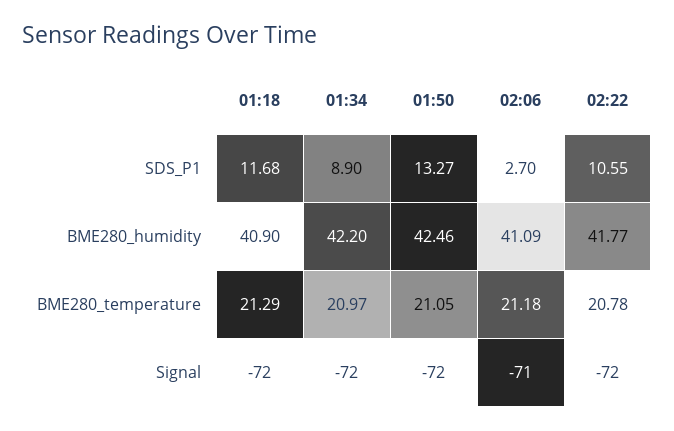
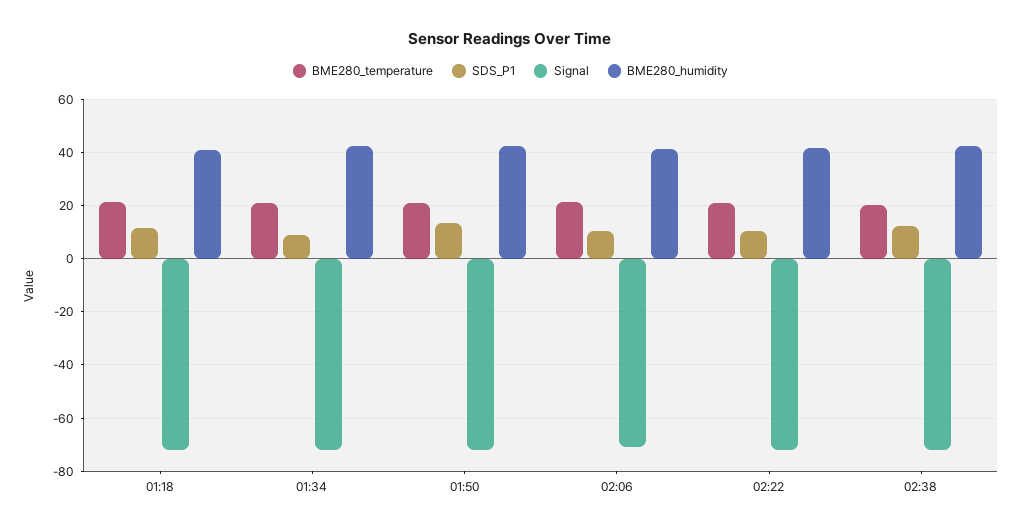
SDS_P1, 02:06: 2.7 -> 10
BME280_temperature, 02:38: none -> 20
SDS_P1, 02:38: none -> 12.5
Signal, 02:38: none -> -72.5
BME280_humidity, 02:38: none -> 42.5

